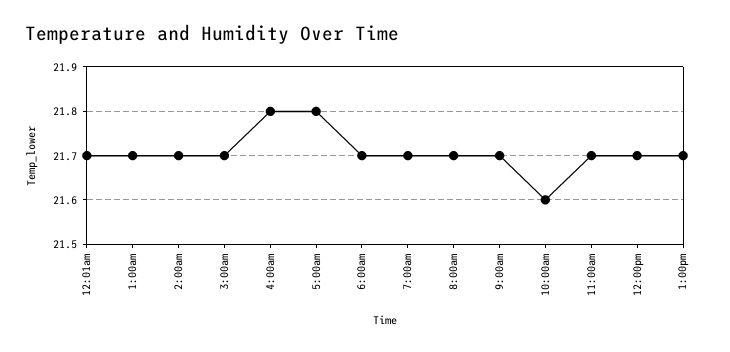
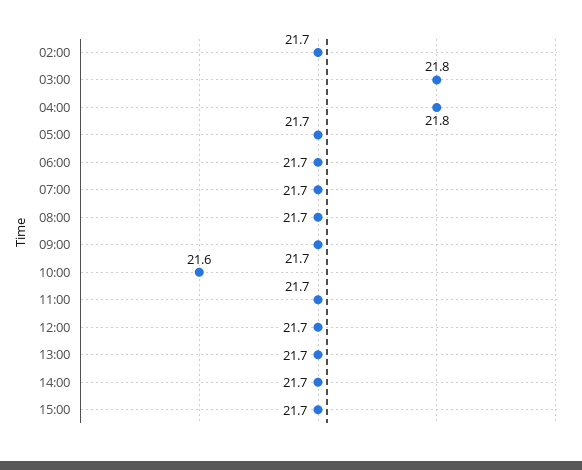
12:01am: 21.7 -> none
1:00am: 21.7 -> none
3:00am: 21.7 -> 21.8
5:00am: 21.8 -> 21.7
14:00: none -> 21.7
15:00: none -> 21.7

